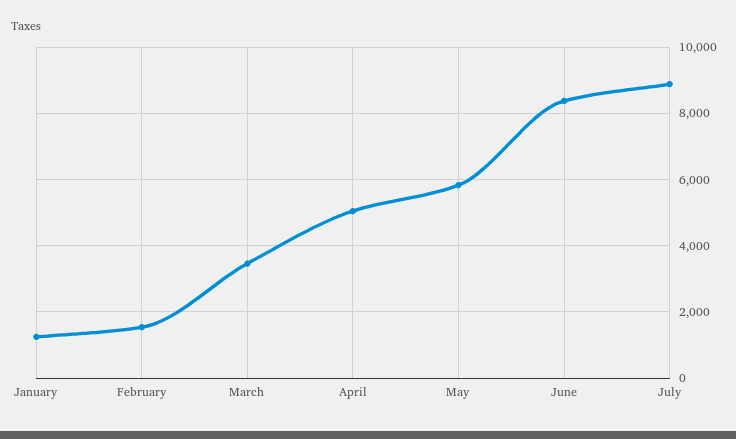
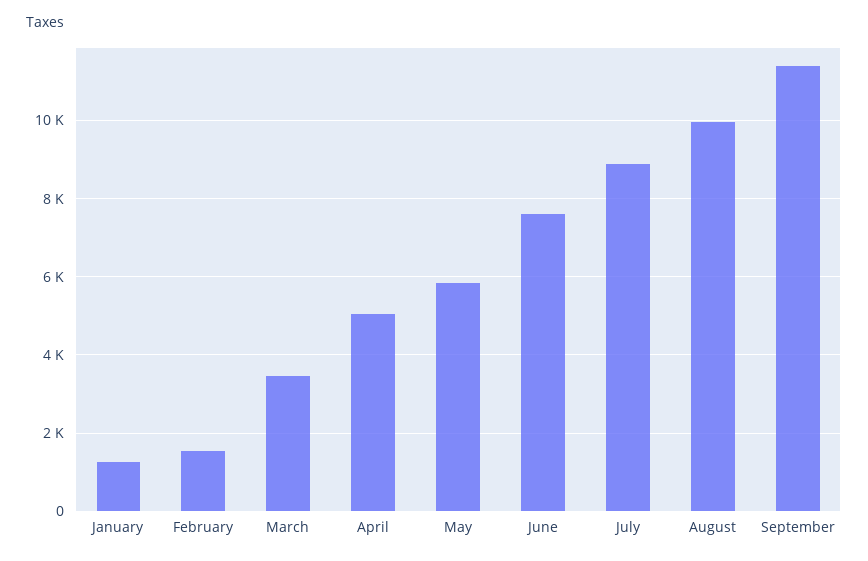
June: 8400 -> 7600
August: none -> 10000
September: none -> 11400

